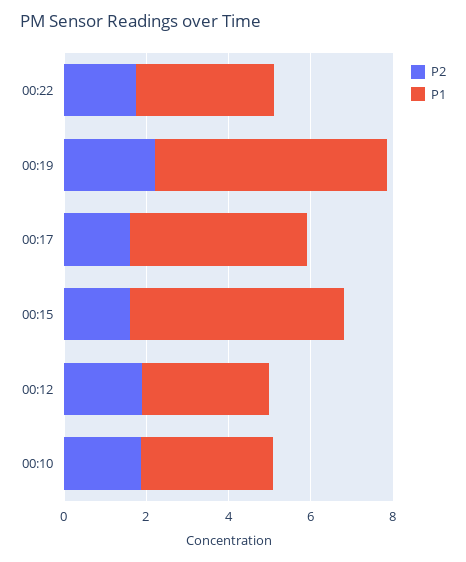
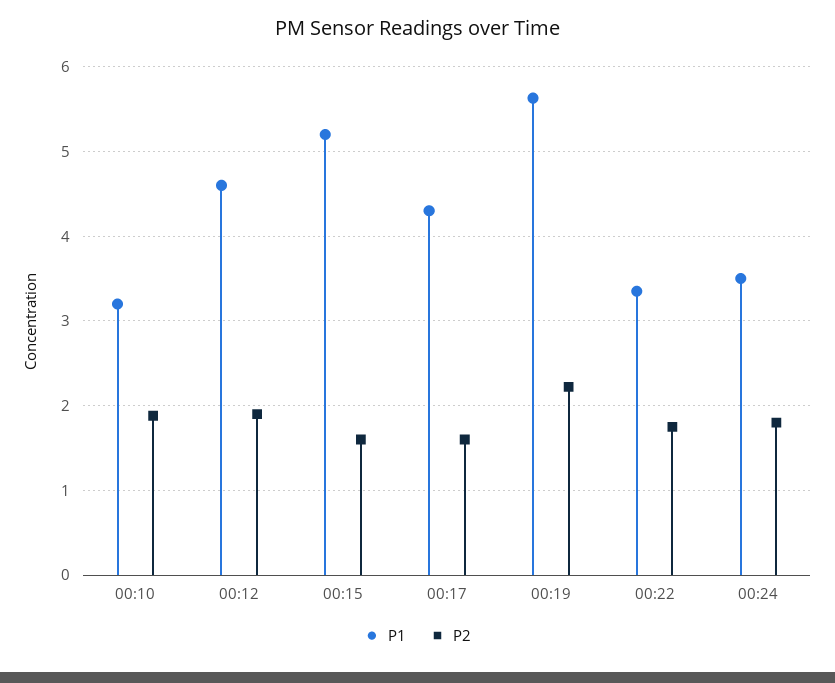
P1, 00:12: 3 -> 4.6
P1, 00:24: none -> 3.5
P2, 00:24: none -> 1.8

